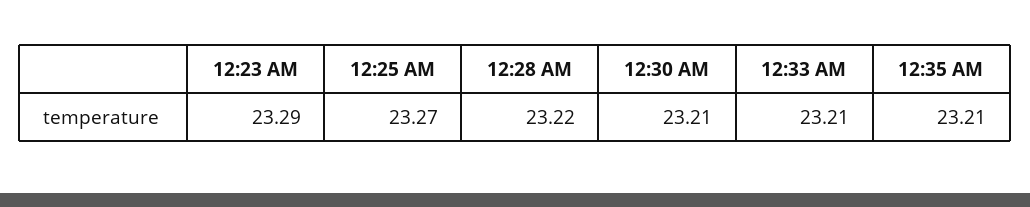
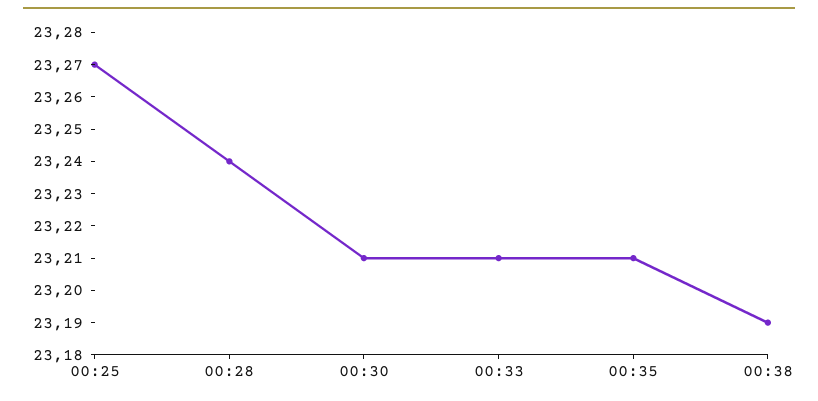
12:23 AM: 23.29 -> none
12:28 AM: 23.22 -> 23.24
00:38: none -> 23.19

